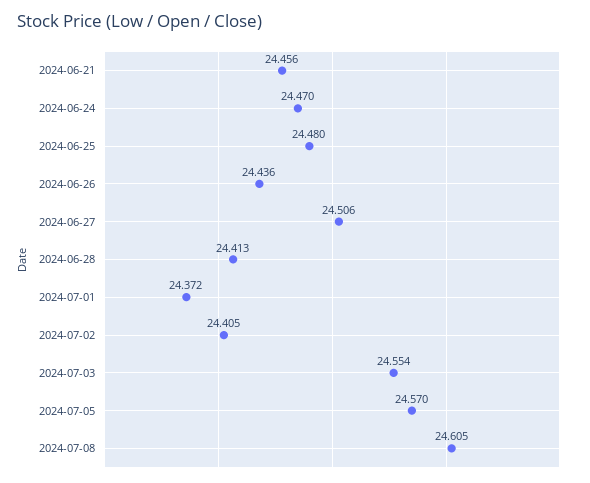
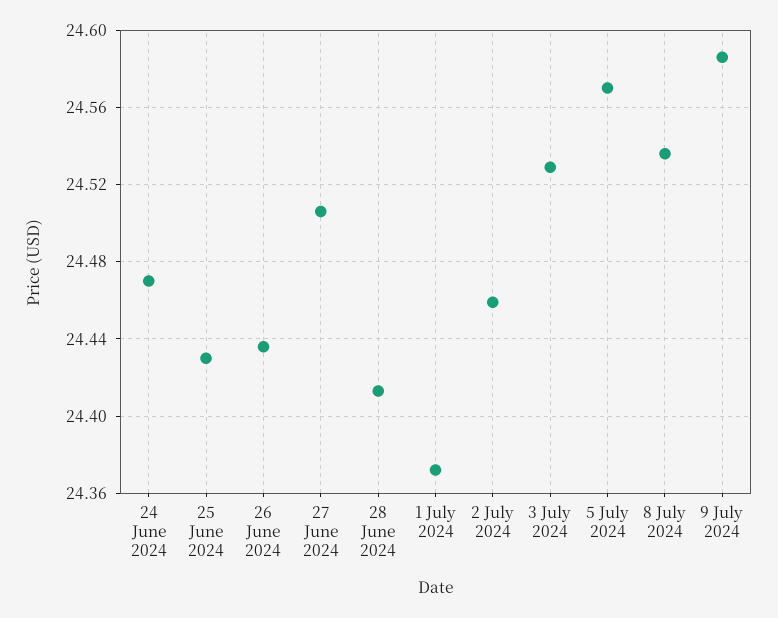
2024-06-21: 24.456 -> none
2024-06-25: 24.48 -> 24.43
2024-07-02: 24.405 -> 24.46
2024-07-03: 24.554 -> 24.53
2024-07-08: 24.605 -> 24.535
9 July 2024: none -> 24.585

